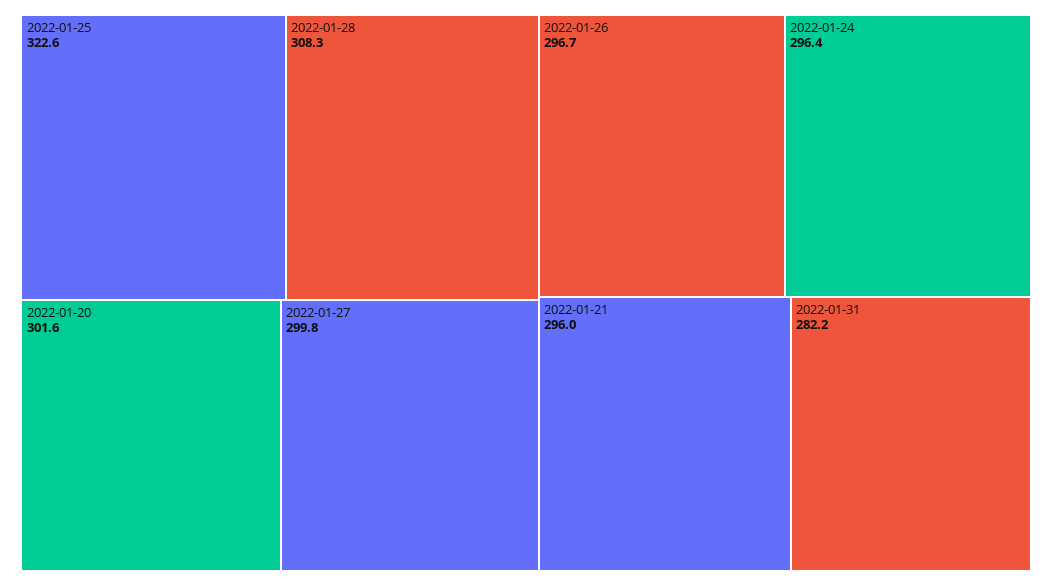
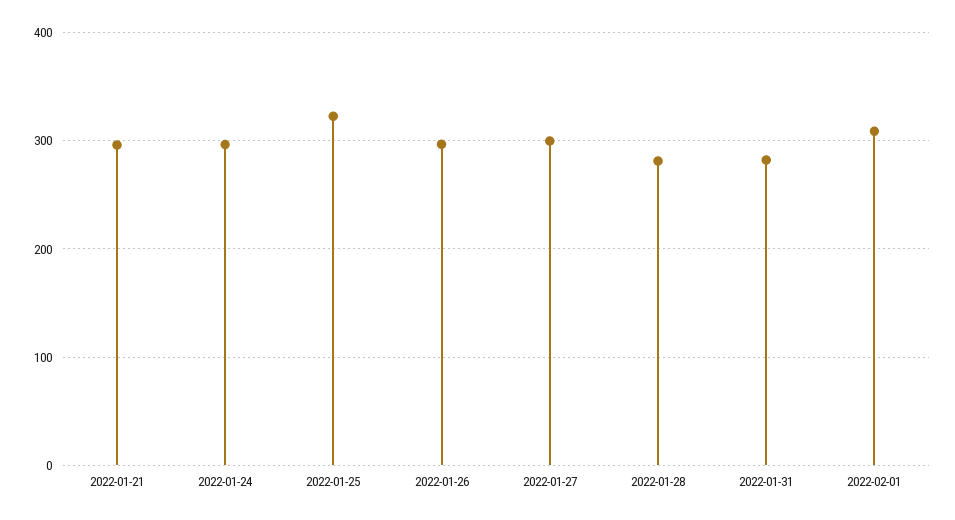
2022-01-28: 308.3 -> 280
2022-01-20: 301.6 -> none
2022-02-01: none -> 310

